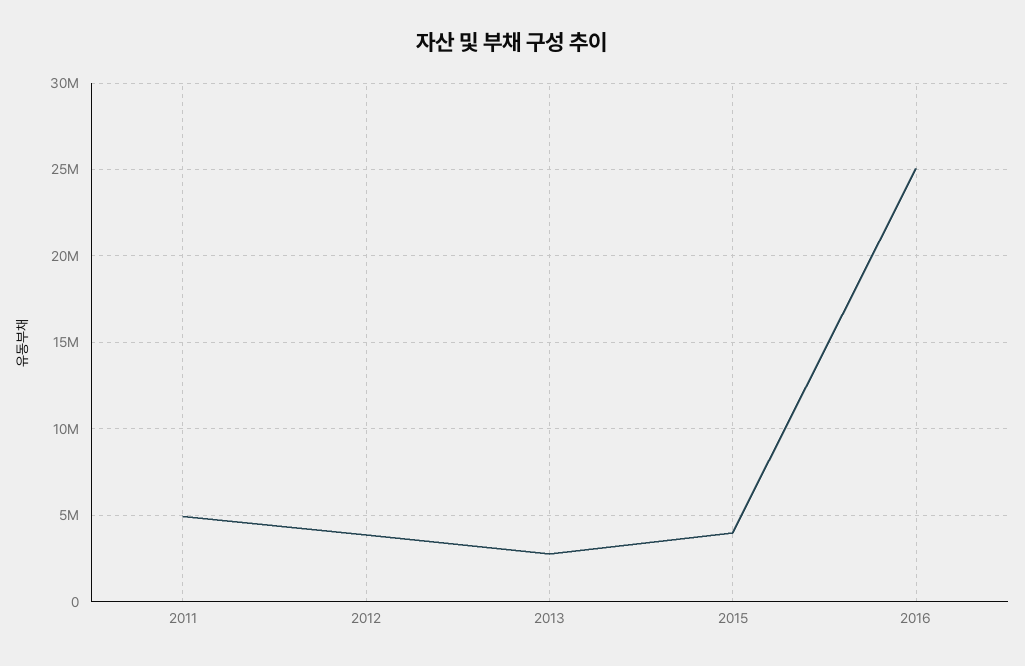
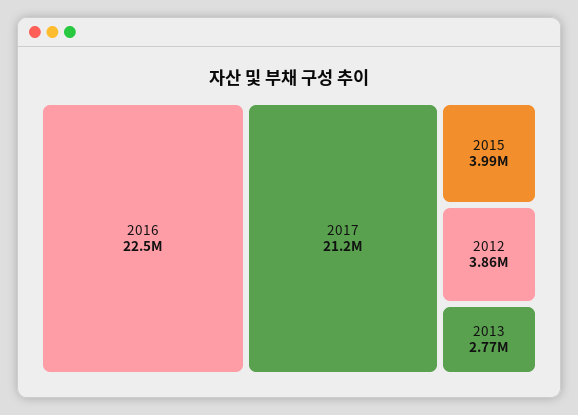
2011: 5000000 -> none
2016: 25000000 -> 22500000
2017: none -> 21200000

